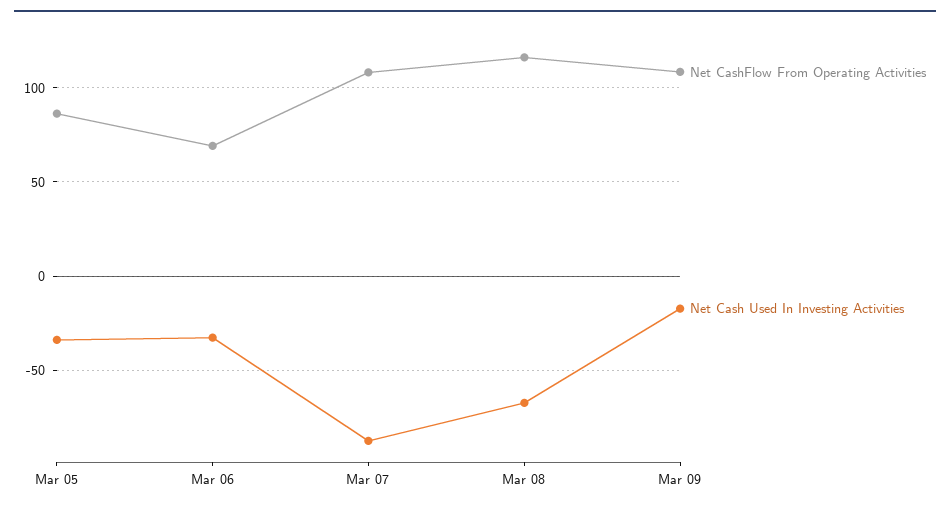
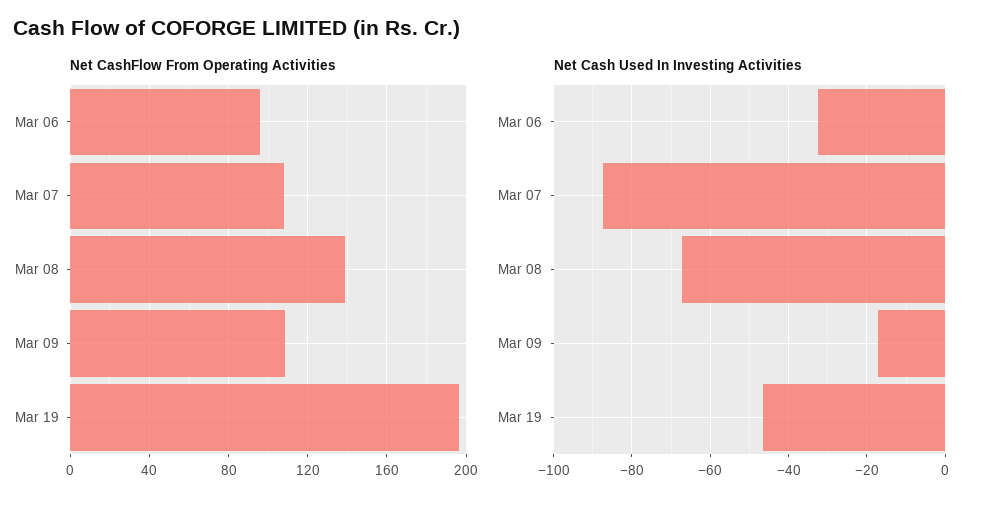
Net CashFlow From Operating Activities, Mar 05: 85 -> none
Net Cash Used In Investing Activities, Mar 05: -35 -> none
Net CashFlow From Operating Activities, Mar 06: 70 -> 95
Net CashFlow From Operating Activities, Mar 08: 115 -> 140
Net CashFlow From Operating Activities, Mar 19: none -> 195
Net Cash Used In Investing Activities, Mar 19: none -> -46

